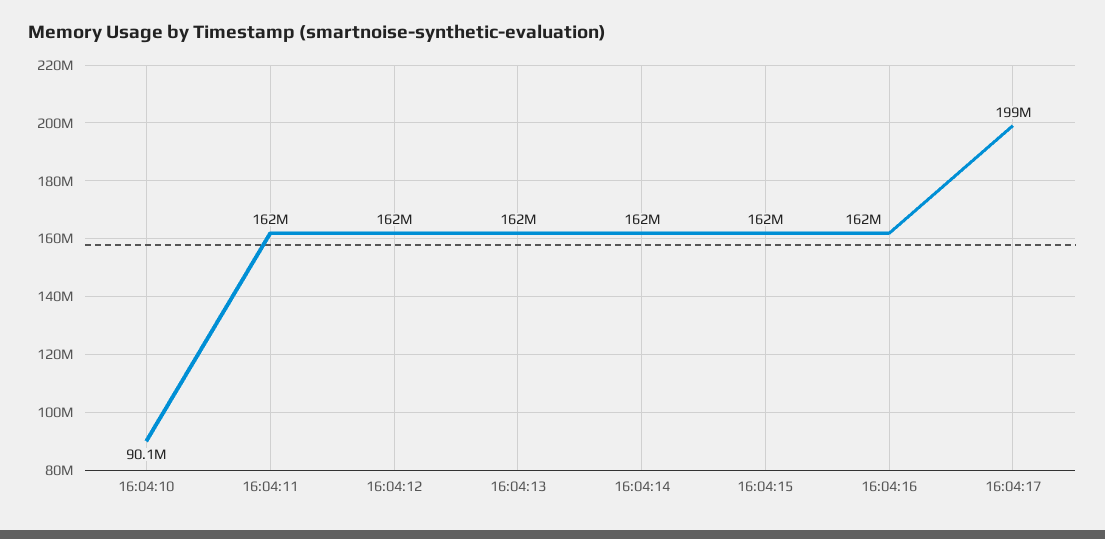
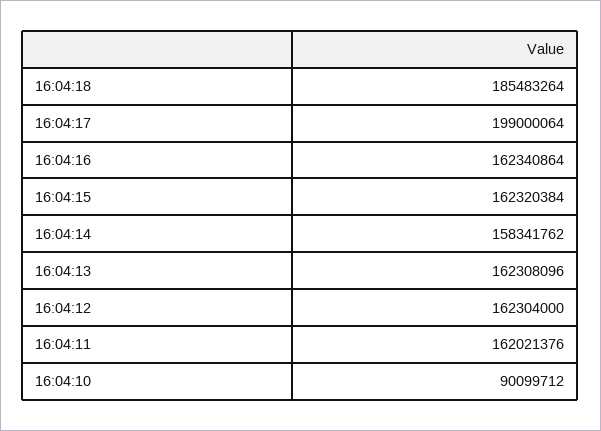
16:04:14: 162000000 -> 158341762
16:04:18: none -> 185483264

